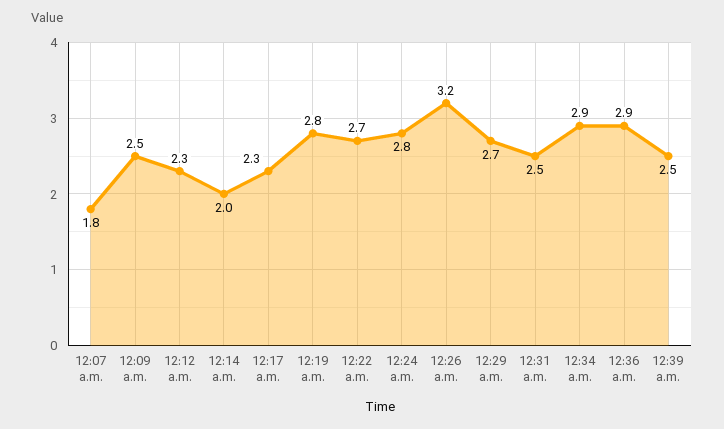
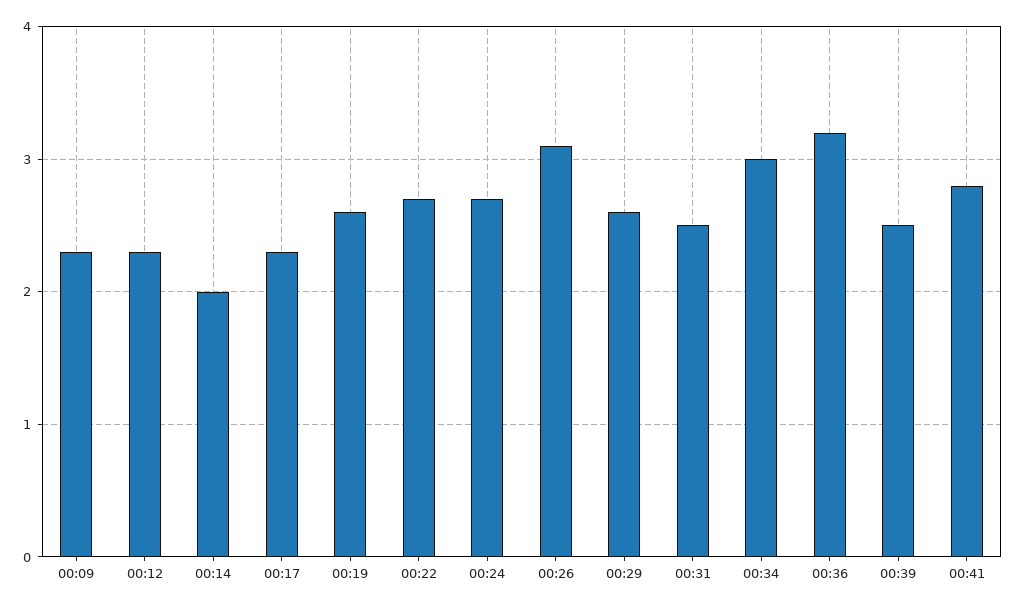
12:07 a.m.: 1.8 -> none
12:09 a.m.: 2.5 -> 2.3
12:19 a.m.: 2.8 -> 2.6
12:24 a.m.: 2.8 -> 2.7
12:26 a.m.: 3.2 -> 3.1
12:29 a.m.: 2.7 -> 2.6
12:34 a.m.: 2.9 -> 3
12:36 a.m.: 2.9 -> 3.2
00:41: none -> 2.8

